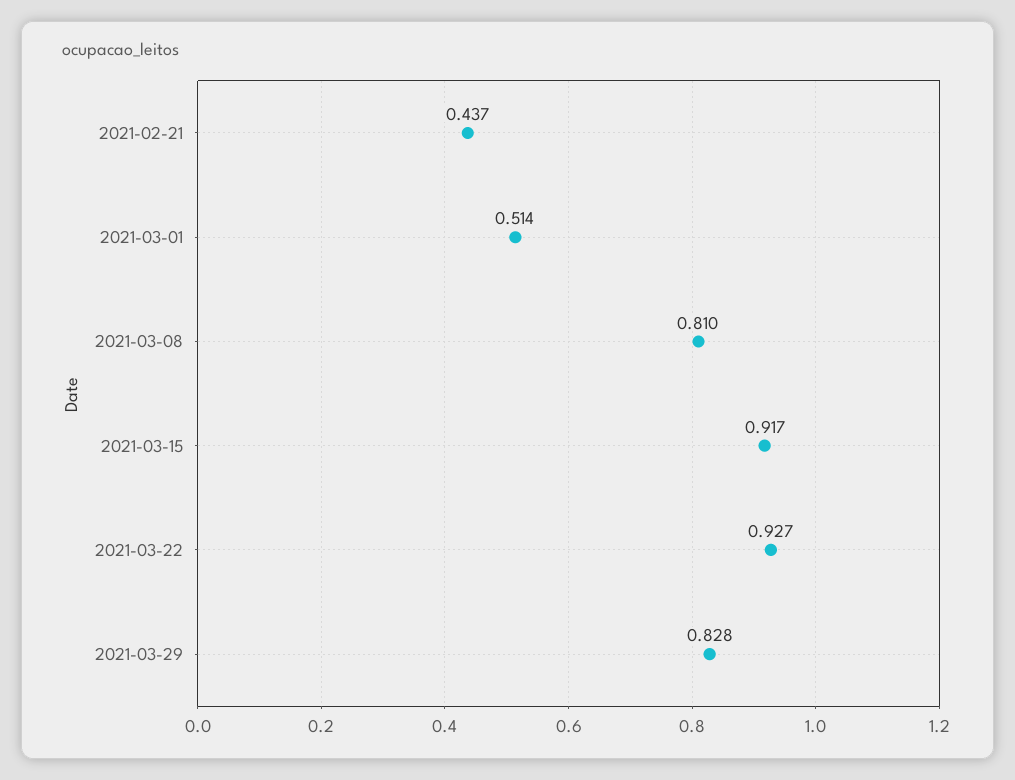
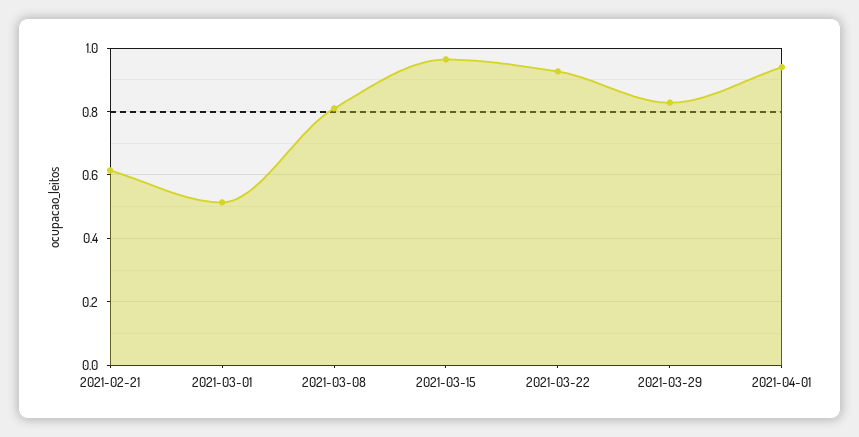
2021-02-21: 0.437 -> 0.62
2021-03-15: 0.917 -> 0.96
2021-04-01: none -> 0.94

